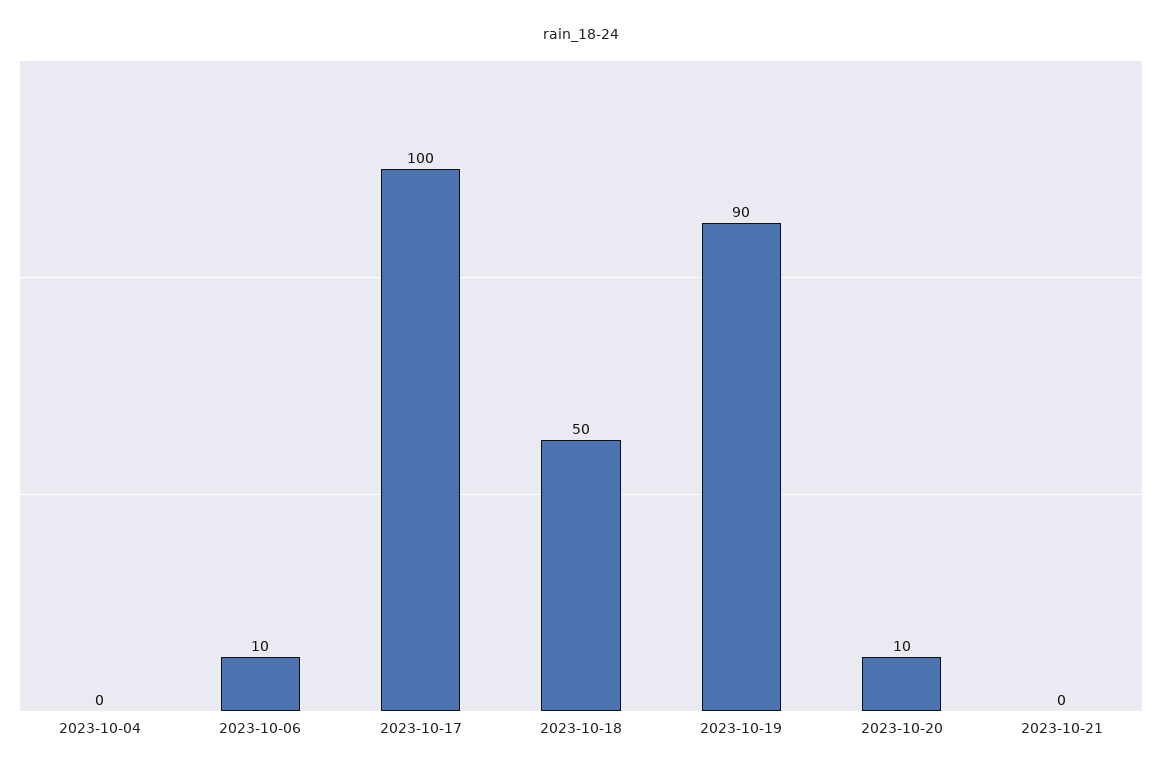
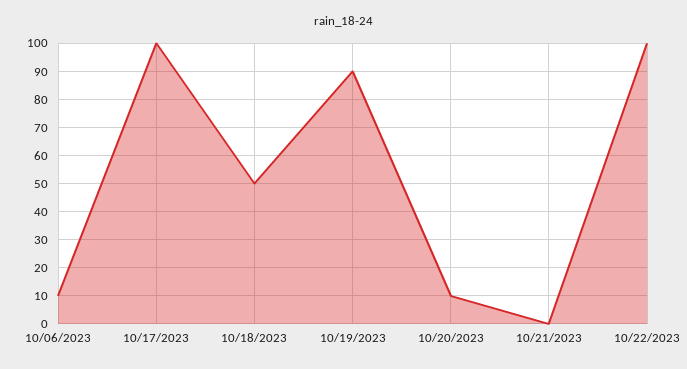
2023-10-04: 0 -> none
10/22/2023: none -> 100

